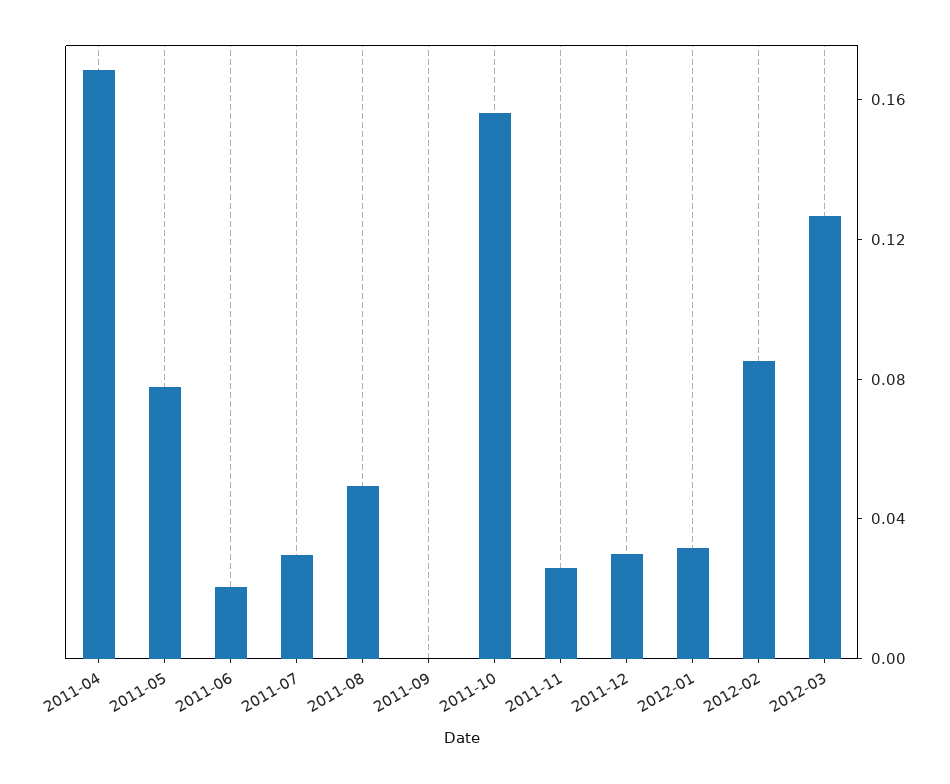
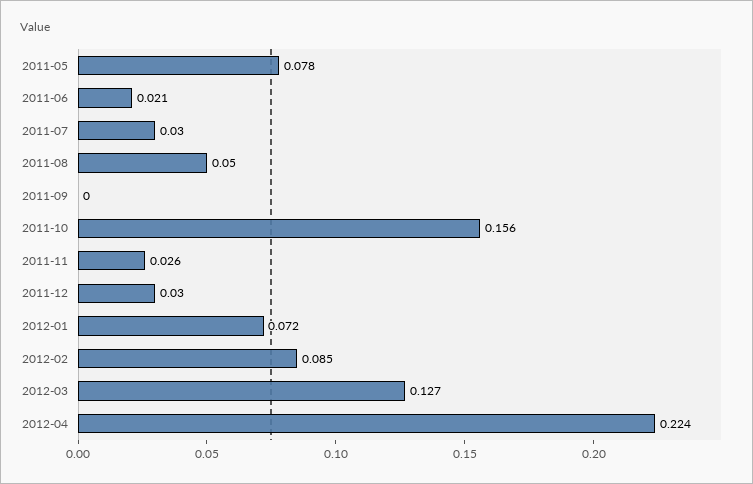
2011-04: 0.17 -> none
2012-01: 0.03 -> 0.072
2012-04: none -> 0.224

